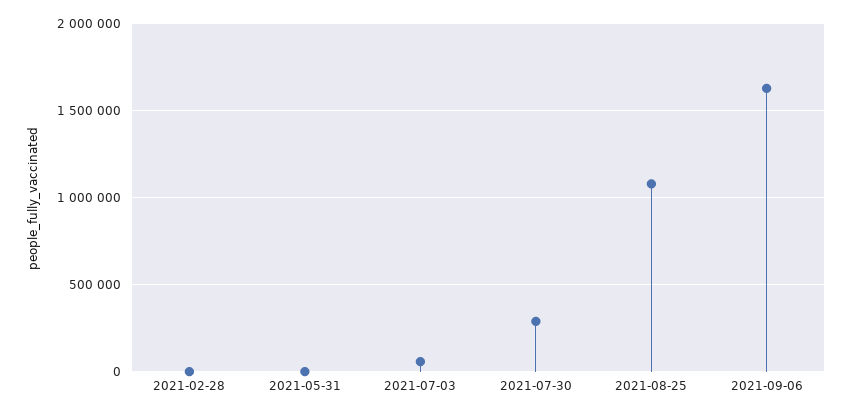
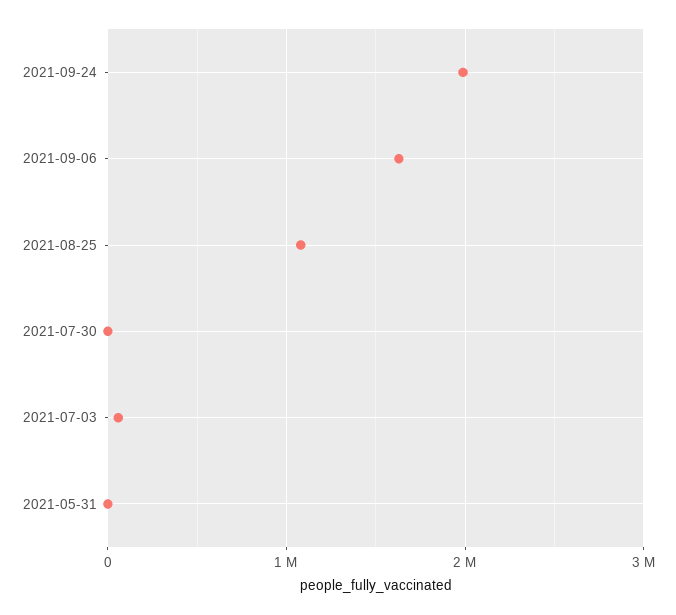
2021-02-28: 0 -> none
2021-07-30: 300000 -> 0
2021-09-24: none -> 2000000

